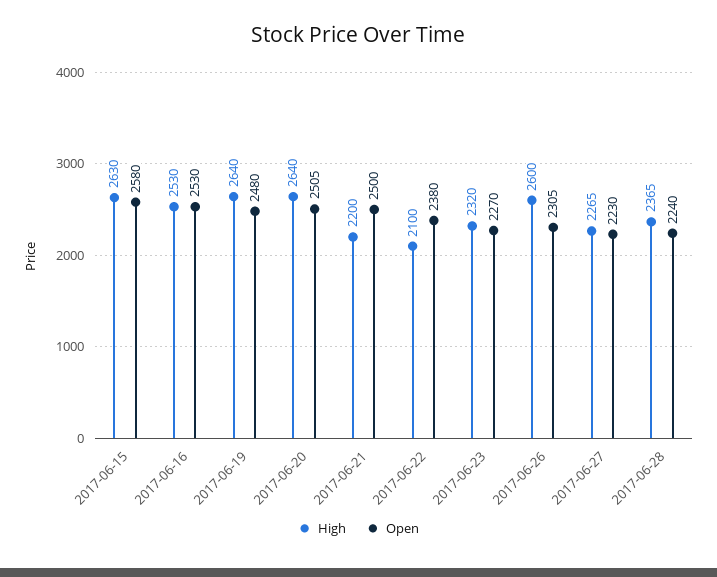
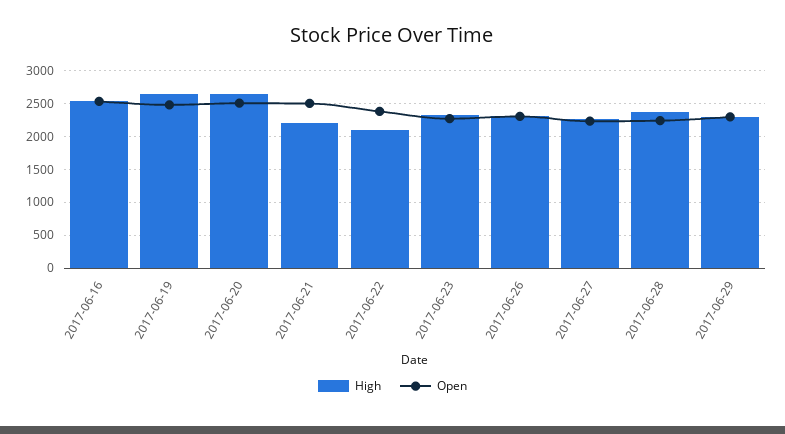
High, 2017-06-15: 2630 -> none
Open, 2017-06-15: 2580 -> none
High, 2017-06-26: 2600 -> 2300
High, 2017-06-29: none -> 2300
Open, 2017-06-29: none -> 2300

